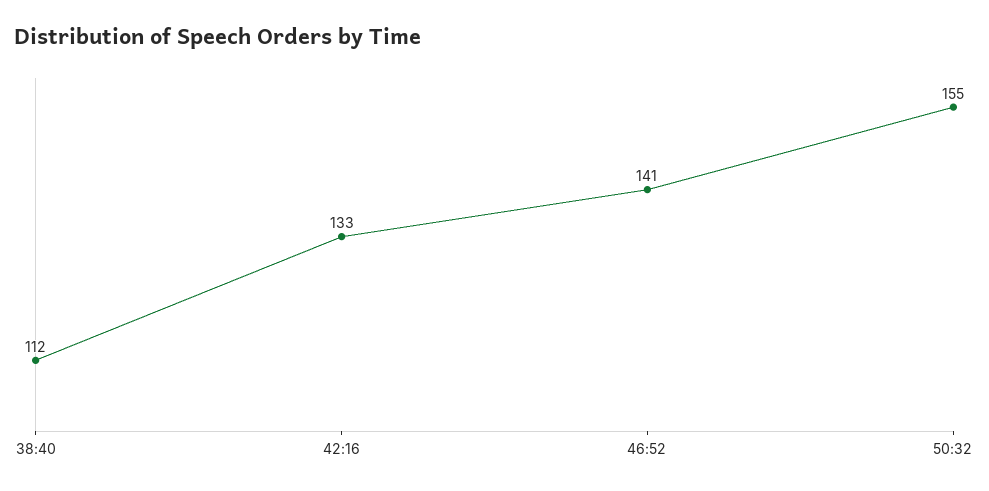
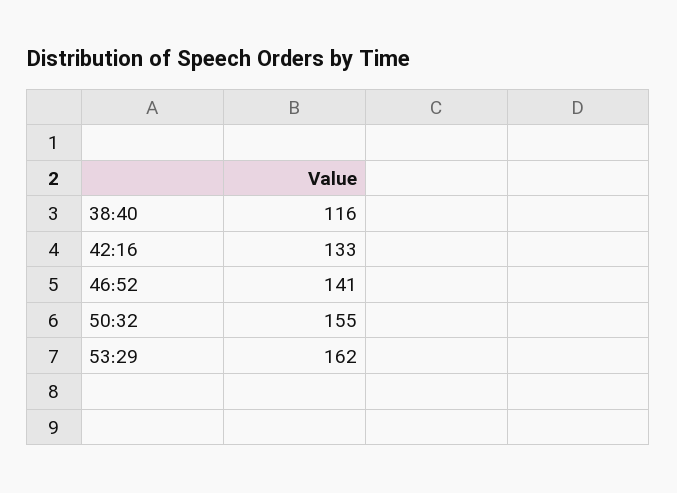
38:40: 112 -> 116
53:29: none -> 162

